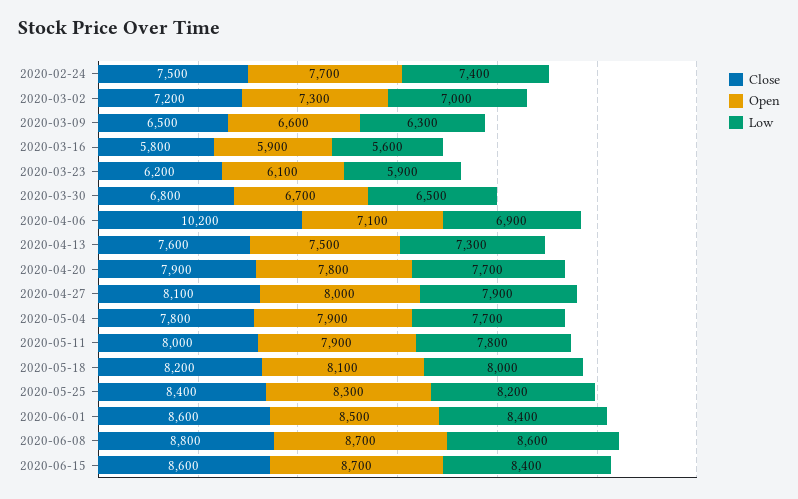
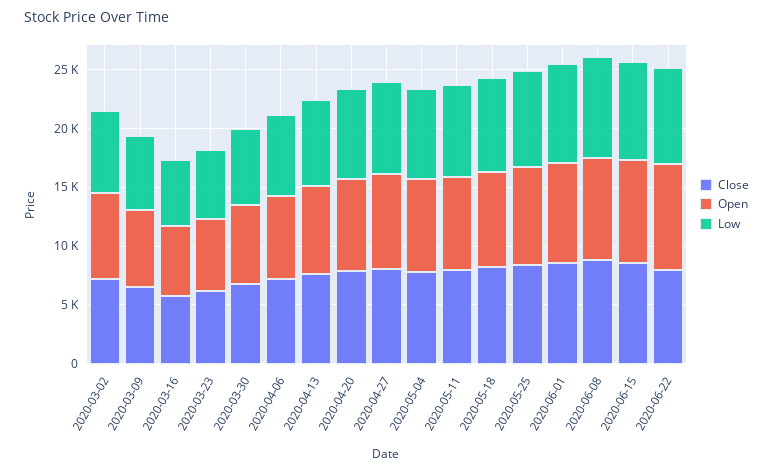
Close, 2020-02-24: 7500 -> none
Open, 2020-02-24: 7700 -> none
Low, 2020-02-24: 7400 -> none
Close, 2020-04-06: 10200 -> 7000
Close, 2020-06-22: none -> 8000
Open, 2020-06-22: none -> 9000
Low, 2020-06-22: none -> 8000

